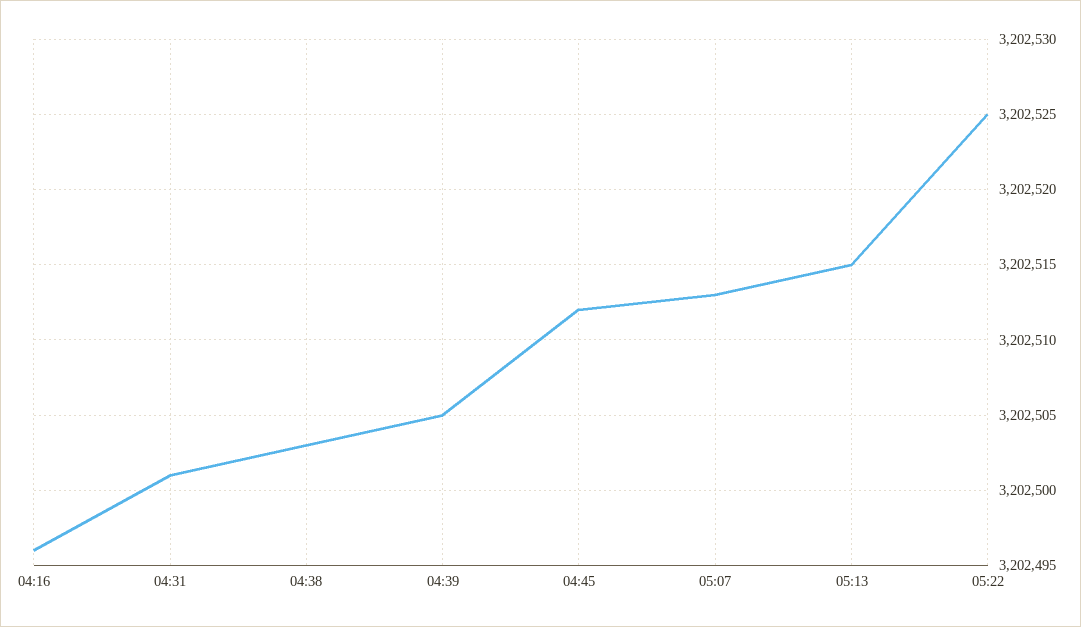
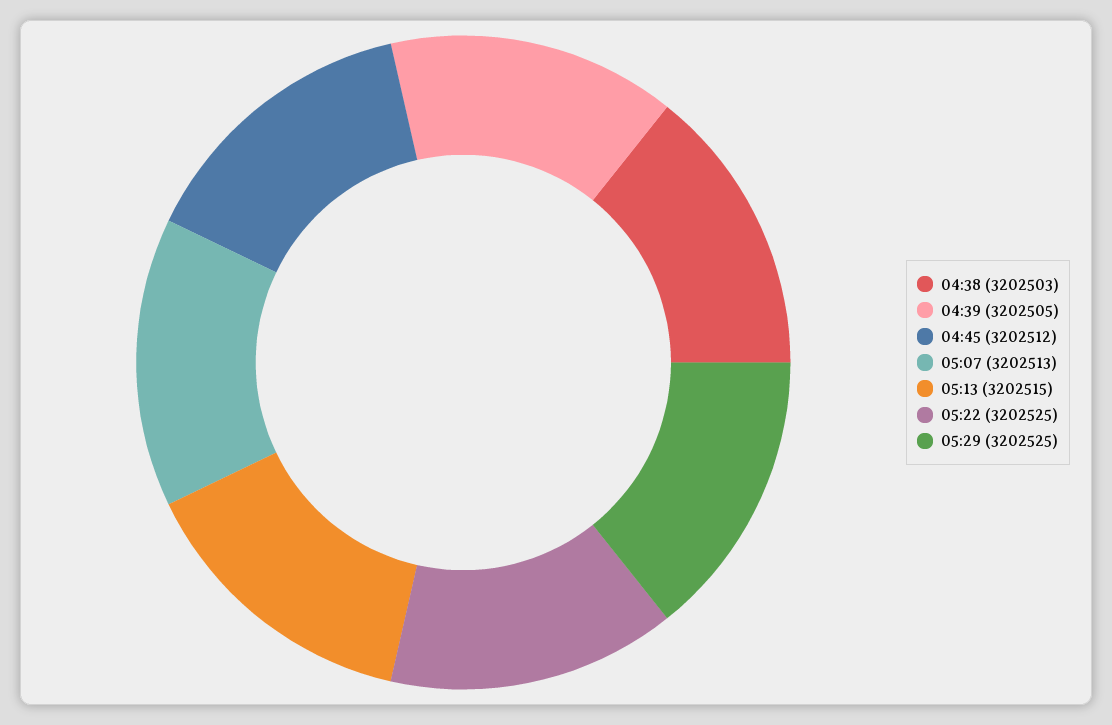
04:16: 3202496 -> none
04:31: 3202501 -> none
05:29: none -> 3202525

